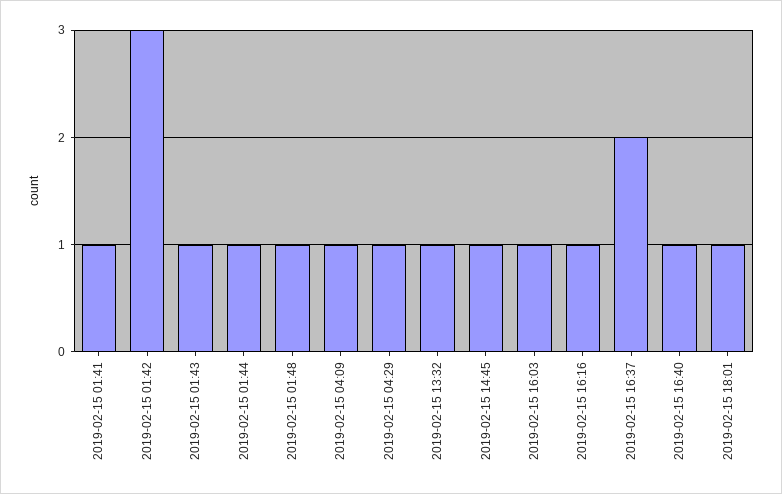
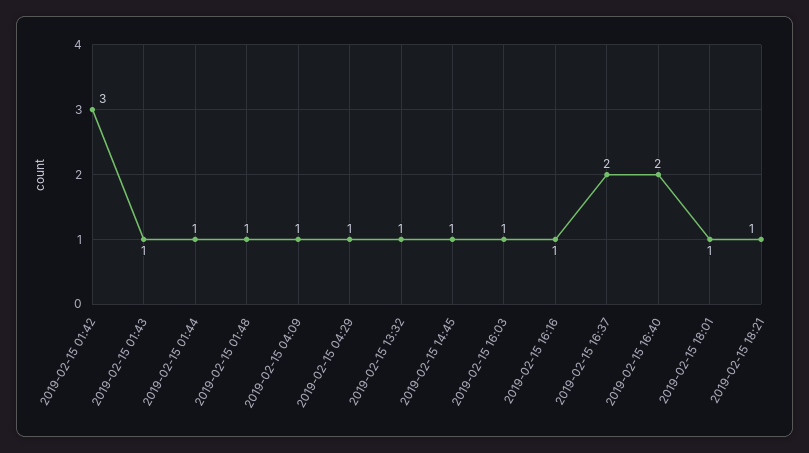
2019-02-15 01:41: 1 -> none
2019-02-15 16:40: 1 -> 2
2019-02-15 18:21: none -> 1

